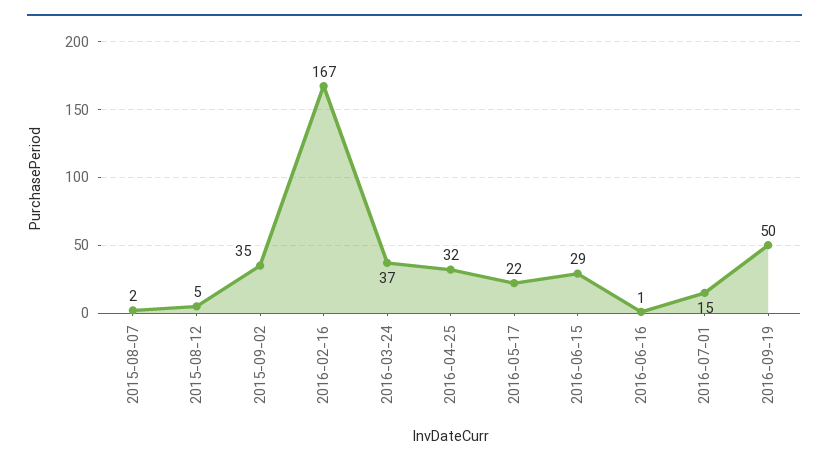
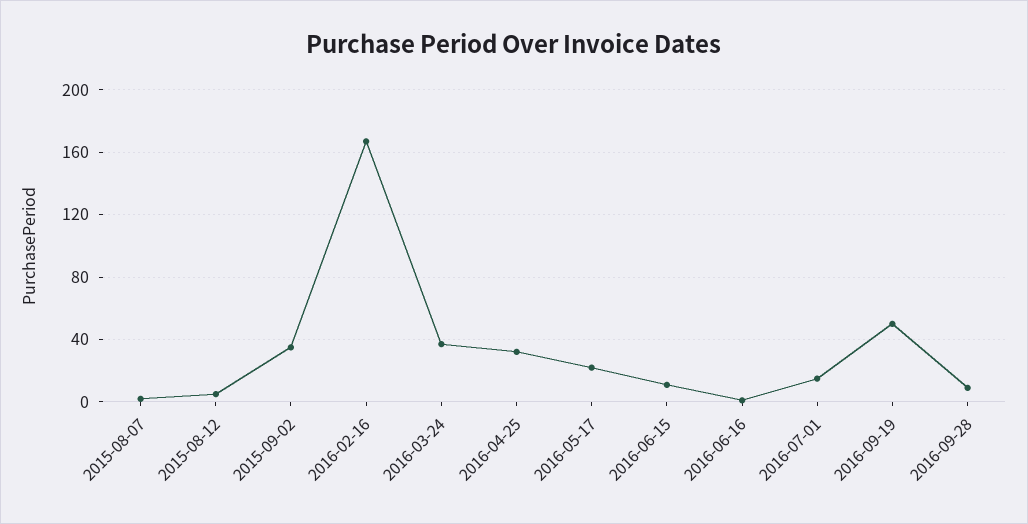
2016-06-15: 29 -> 10
2016-09-28: none -> 10

